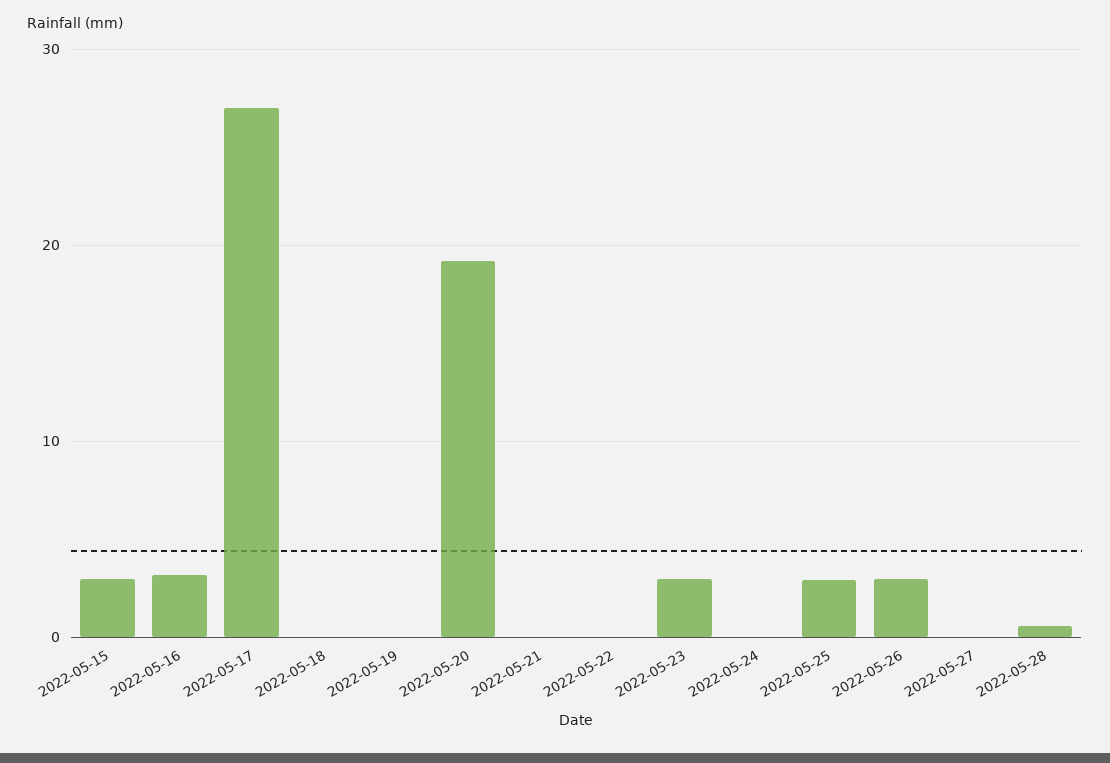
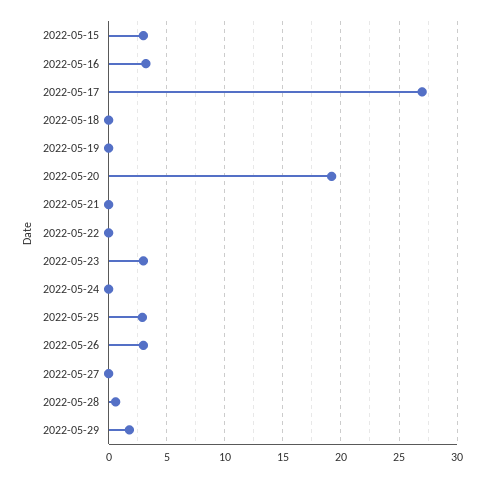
2022-05-29: none -> 2

